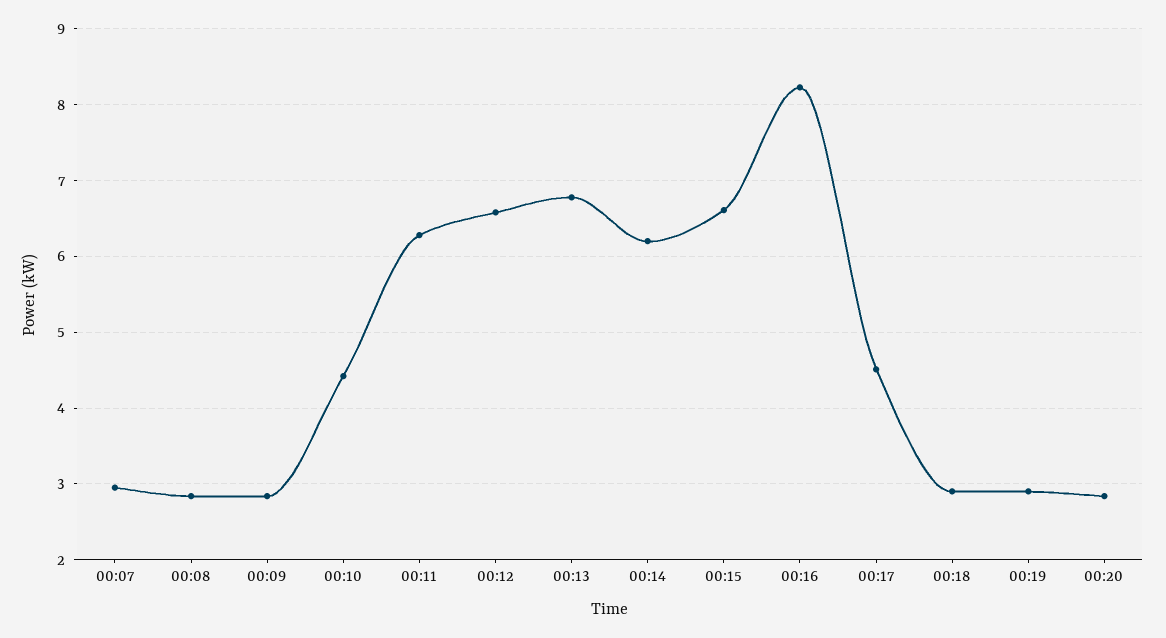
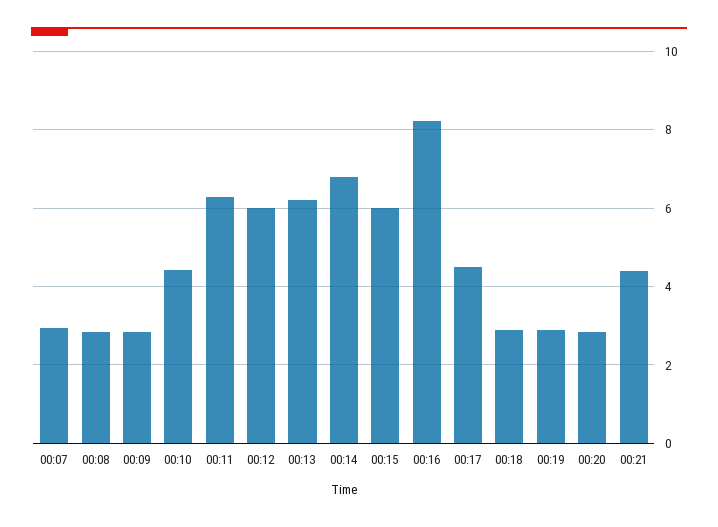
00:12: 6.6 -> 6
00:13: 6.8 -> 6.2
00:14: 6.2 -> 6.8
00:15: 6.6 -> 6
00:21: none -> 4.4

